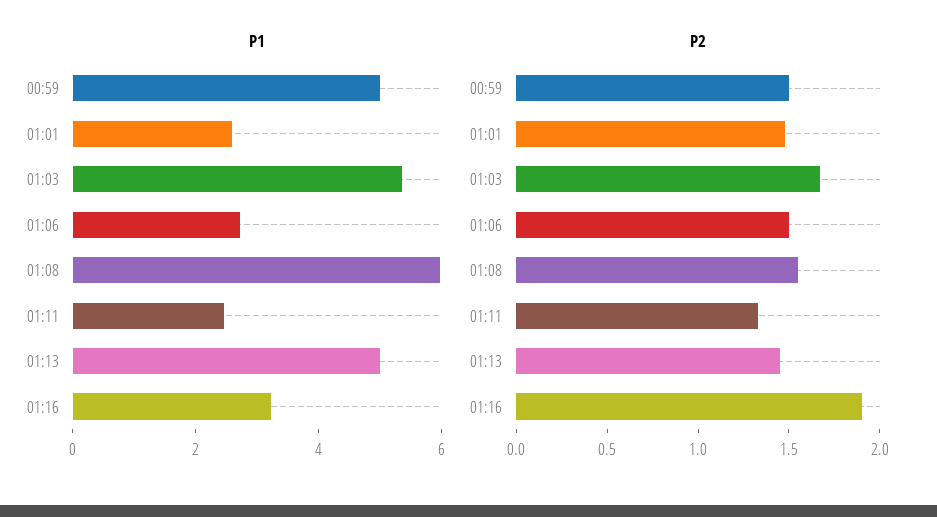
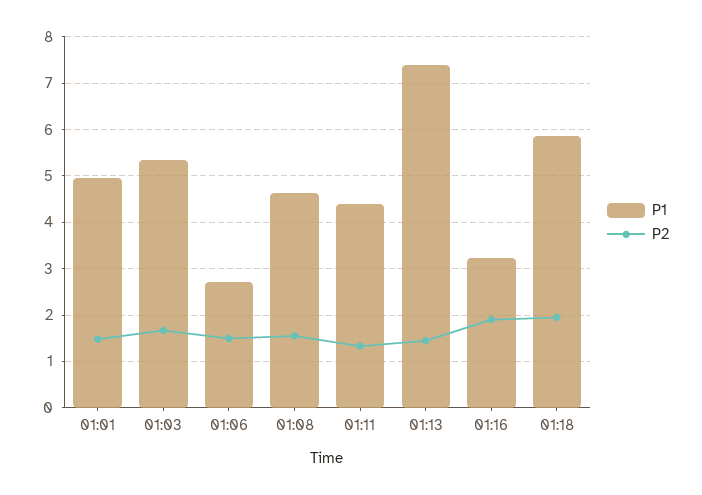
P1, 00:59: 5 -> none
P1, 01:01: 2.5 -> 5
P1, 01:08: 6 -> 4.6
P1, 01:11: 2.5 -> 4.4
P1, 01:13: 5 -> 7.4
P2, 00:59: 1.5 -> none
P1, 01:18: none -> 5.8
P2, 01:18: none -> 2

